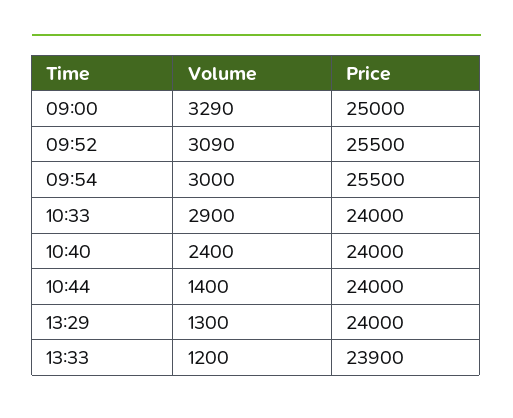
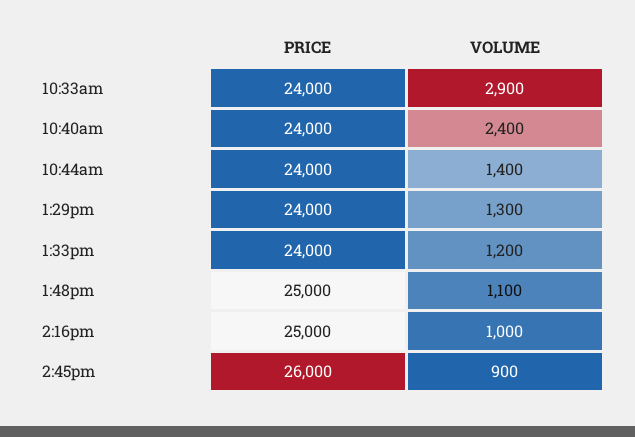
Volume, 09:00: 3290 -> none
Price, 09:00: 25000 -> none
Volume, 09:52: 3090 -> none
Price, 09:52: 25500 -> none
Volume, 09:54: 3000 -> none
Price, 09:54: 25500 -> none
Price, 13:33: 23900 -> 24000
Price, 1:48pm: none -> 25000
Volume, 1:48pm: none -> 1100
Price, 2:16pm: none -> 25000
Volume, 2:16pm: none -> 1000
Price, 2:45pm: none -> 26000
Volume, 2:45pm: none -> 900

